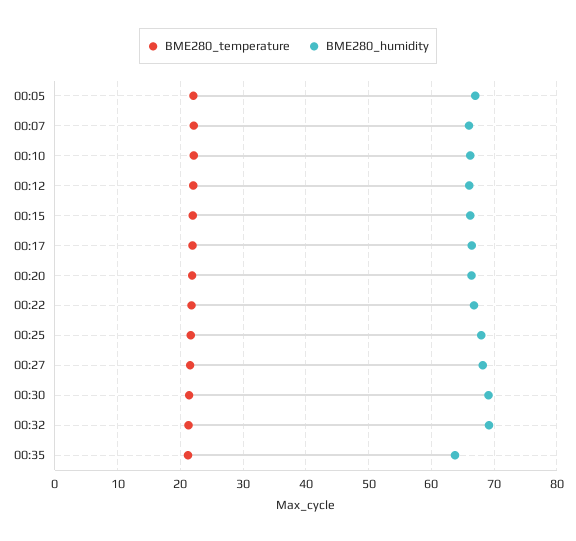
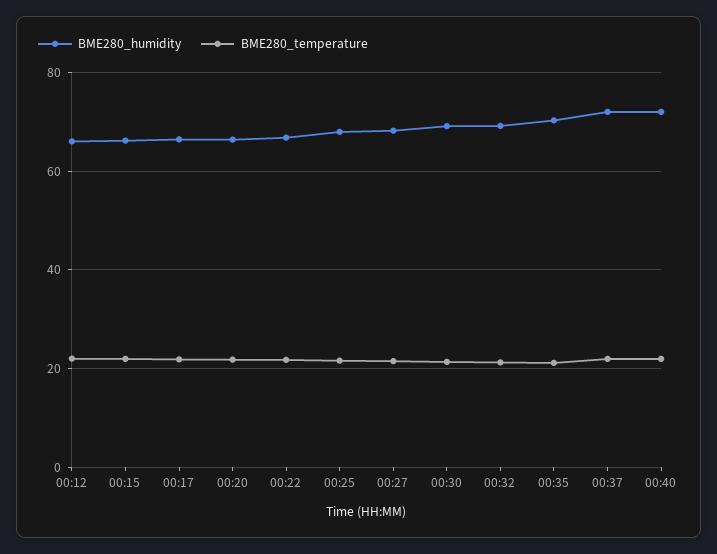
BME280_temperature, 00:05: 22 -> none
BME280_humidity, 00:05: 67 -> none
BME280_temperature, 00:07: 22 -> none
BME280_humidity, 00:07: 66 -> none
BME280_temperature, 00:10: 22 -> none
BME280_humidity, 00:10: 66 -> none
BME280_humidity, 00:35: 64 -> 70
BME280_humidity, 00:37: none -> 72
BME280_temperature, 00:37: none -> 22
BME280_humidity, 00:40: none -> 72
BME280_temperature, 00:40: none -> 22

